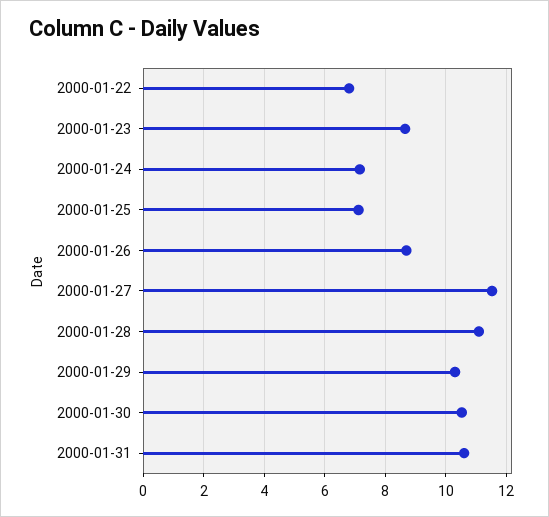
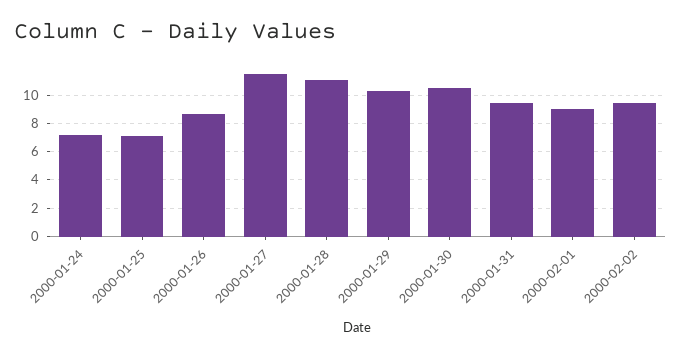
2000-01-22: 6.8 -> none
2000-01-23: 8.6 -> none
2000-01-31: 10.6 -> 9.5
2000-02-01: none -> 9
2000-02-02: none -> 9.5

